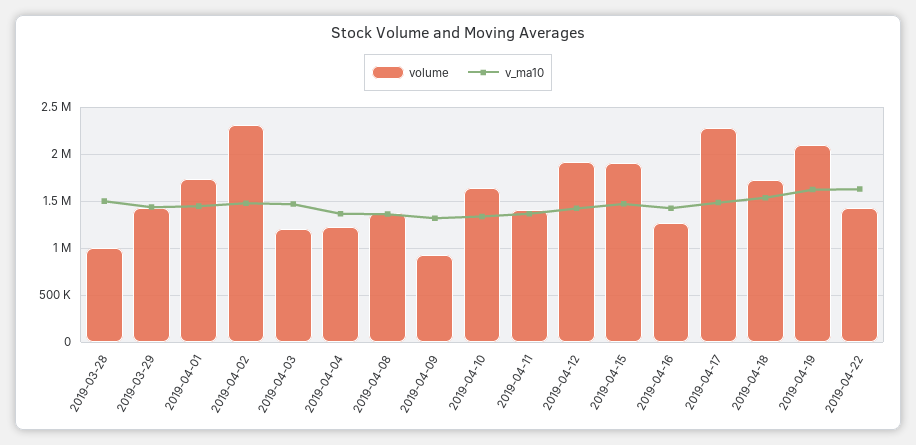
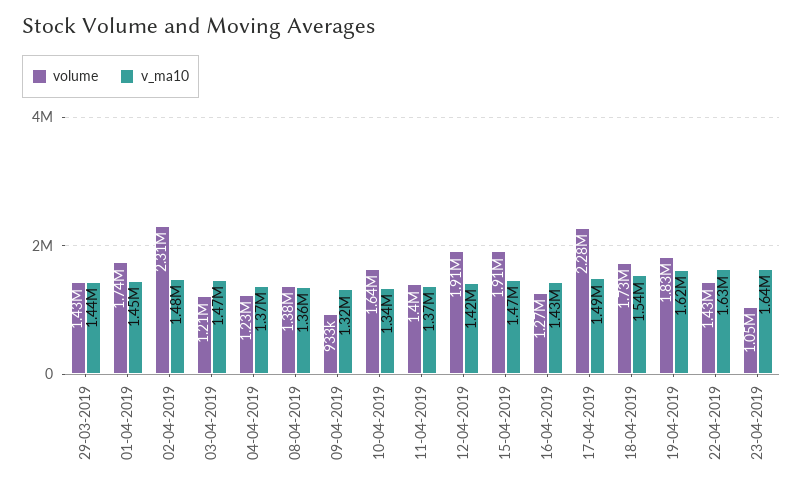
volume, 2019-03-28: 1000000 -> none
v_ma10, 2019-03-28: 1500000 -> none
volume, 2019-04-19: 2100000 -> 1830000
volume, 23-04-2019: none -> 1050000
v_ma10, 23-04-2019: none -> 1640000

